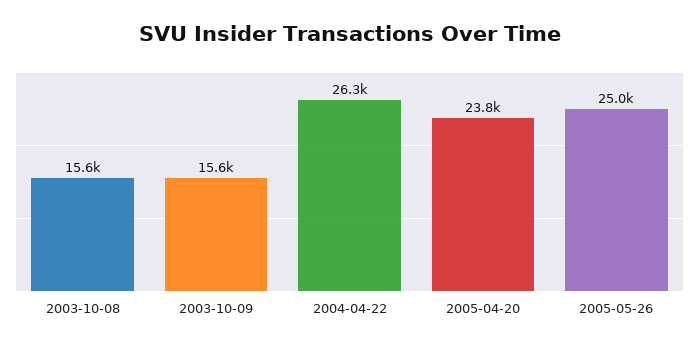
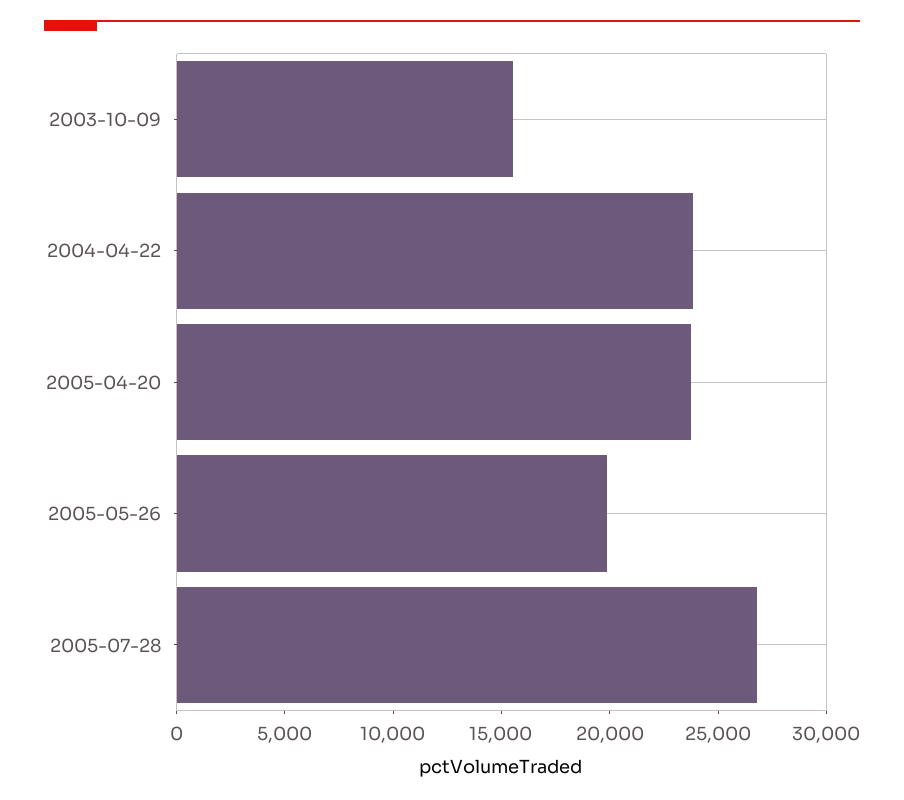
2003-10-08: 15600 -> none
2004-04-22: 26300 -> 24000
2005-05-26: 25000 -> 20000
2005-07-28: none -> 27000

